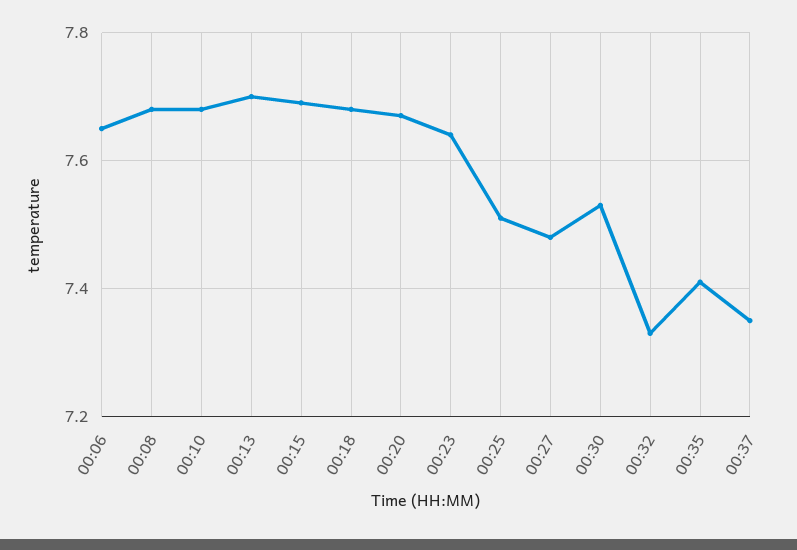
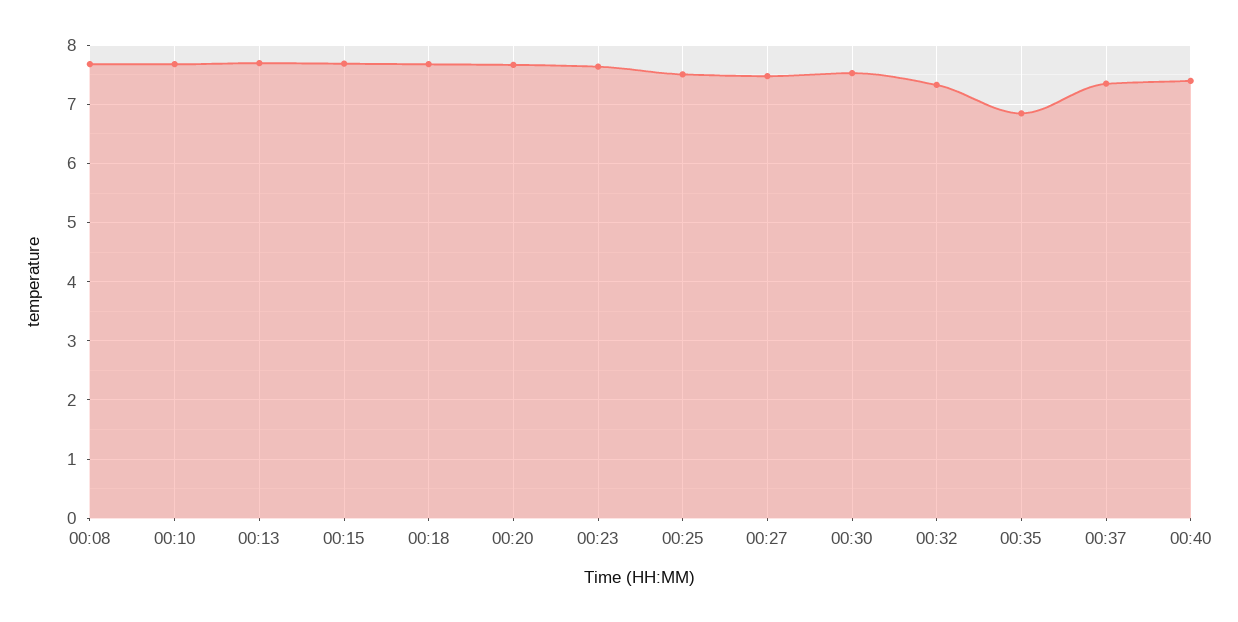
00:06: 7.65 -> none
00:35: 7.4 -> 6.8
00:40: none -> 7.4

